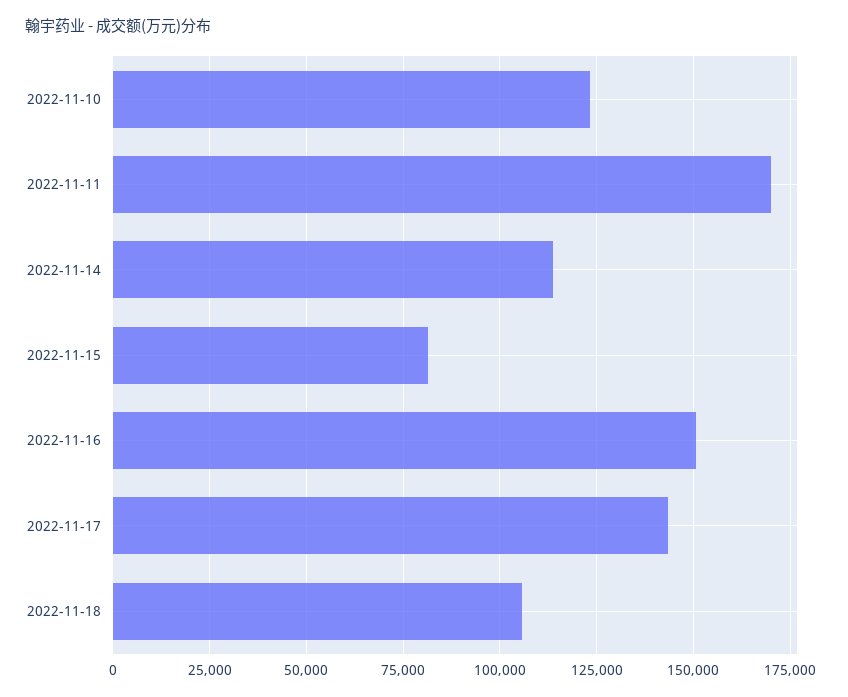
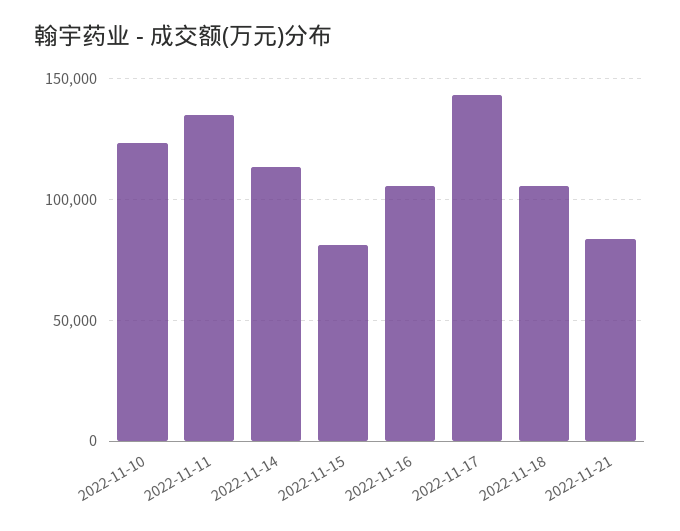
2022-11-11: 170000 -> 135000
2022-11-16: 150000 -> 105000
2022-11-21: none -> 85000

